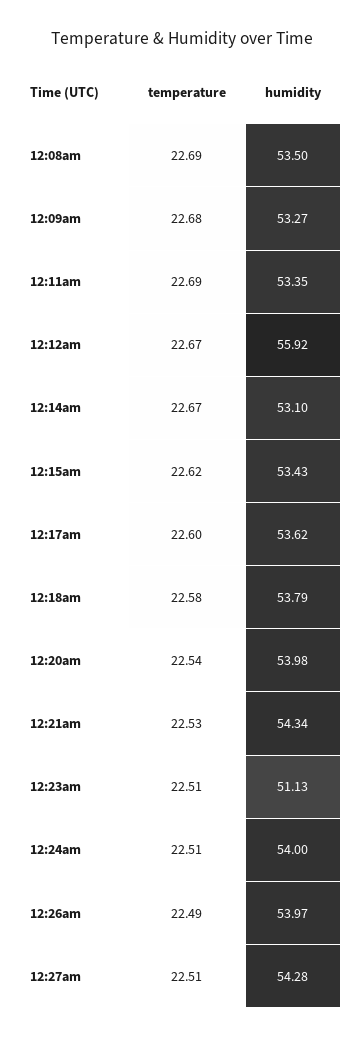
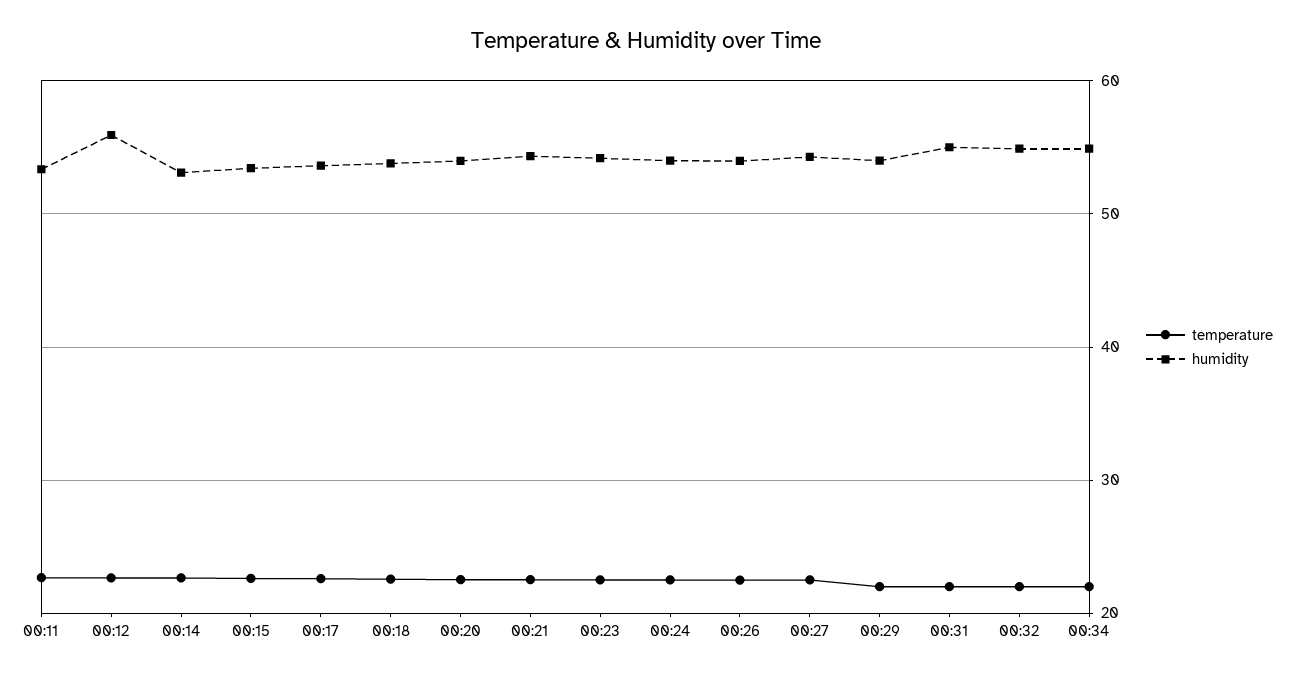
temperature, 12:08am: 22.69 -> none
humidity, 12:08am: 53.5 -> none
temperature, 12:09am: 22.68 -> none
humidity, 12:09am: 53.27 -> none
humidity, 12:23am: 51.13 -> 54
temperature, 00:29: none -> 22
humidity, 00:29: none -> 54
temperature, 00:31: none -> 22
humidity, 00:31: none -> 55
temperature, 00:32: none -> 22
humidity, 00:32: none -> 55
temperature, 00:34: none -> 22
humidity, 00:34: none -> 55

